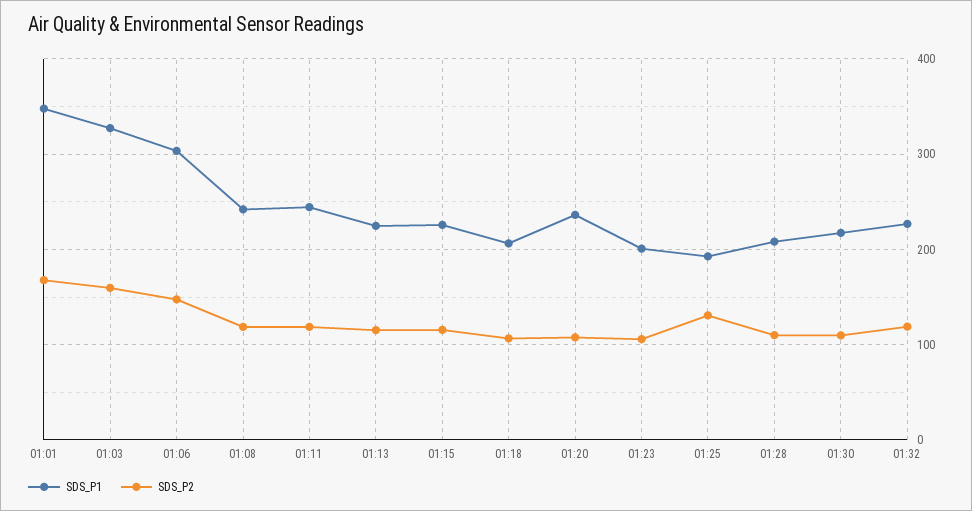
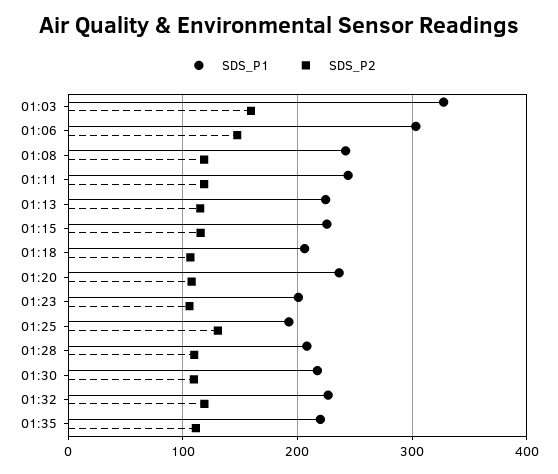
SDS_P1, 01:01: 350 -> none
SDS_P2, 01:01: 170 -> none
SDS_P1, 01:35: none -> 220
SDS_P2, 01:35: none -> 110

